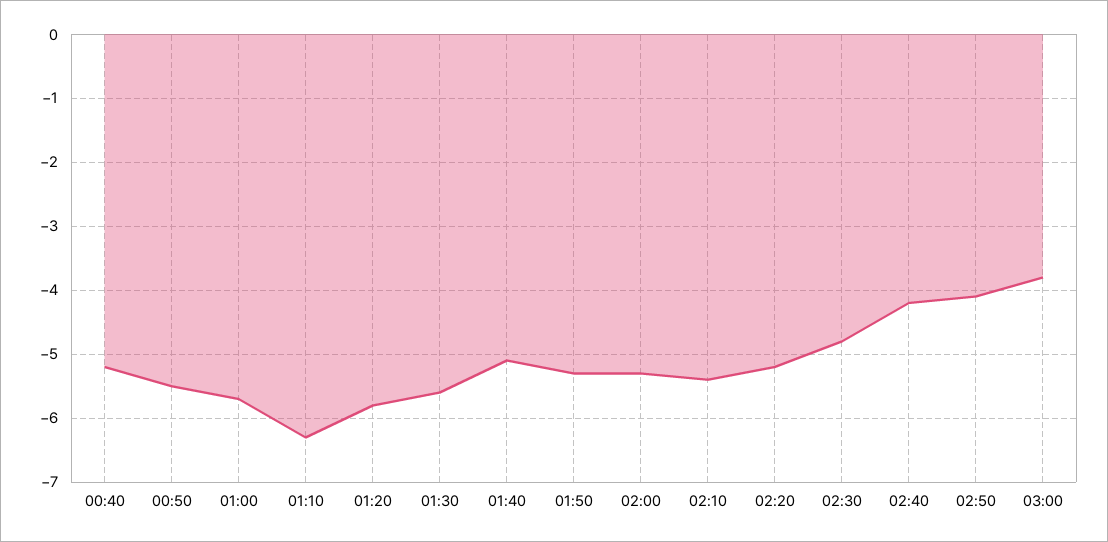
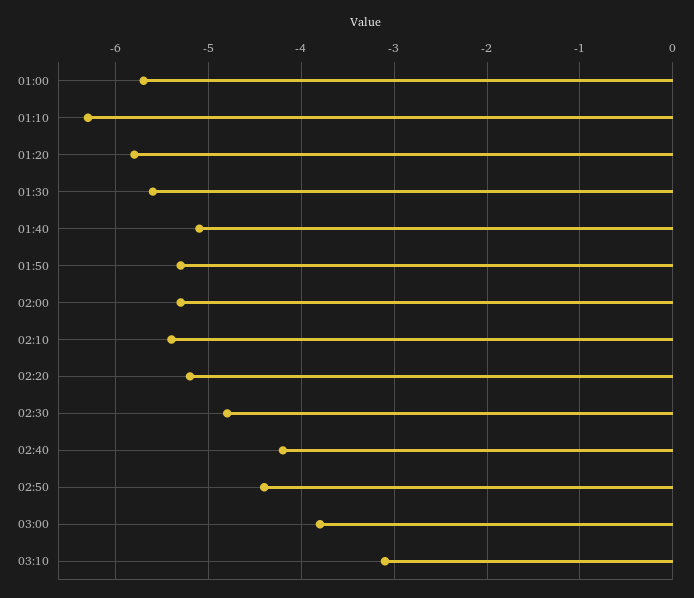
00:40: -5.2 -> none
00:50: -5.5 -> none
02:50: -4.1 -> -4.4
03:10: none -> -3.1

